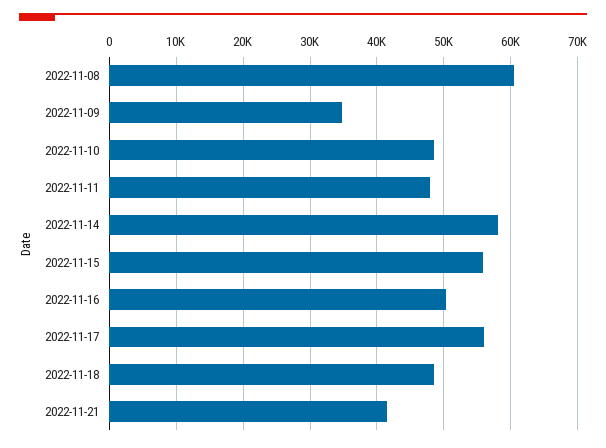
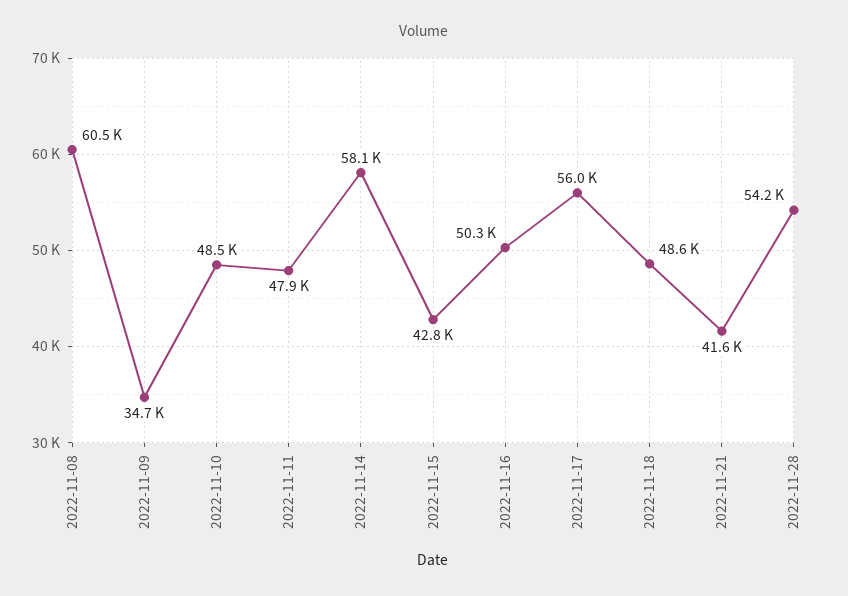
2022-11-15: 56000 -> 42800
2022-11-28: none -> 54200

